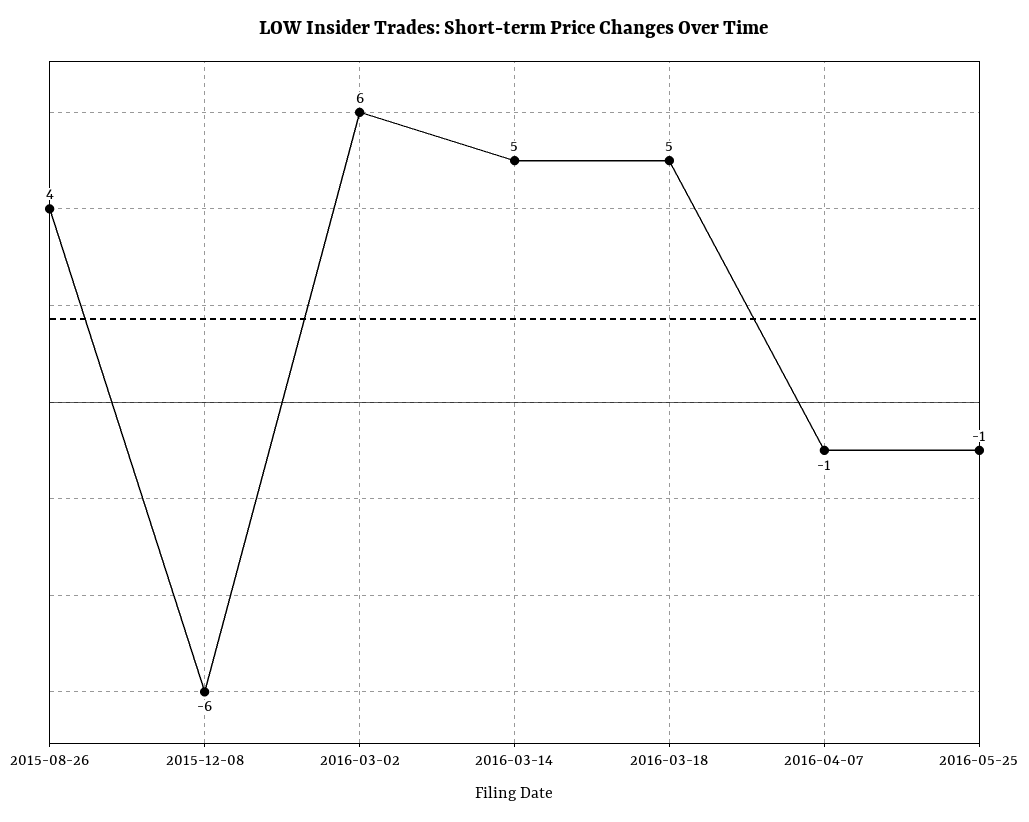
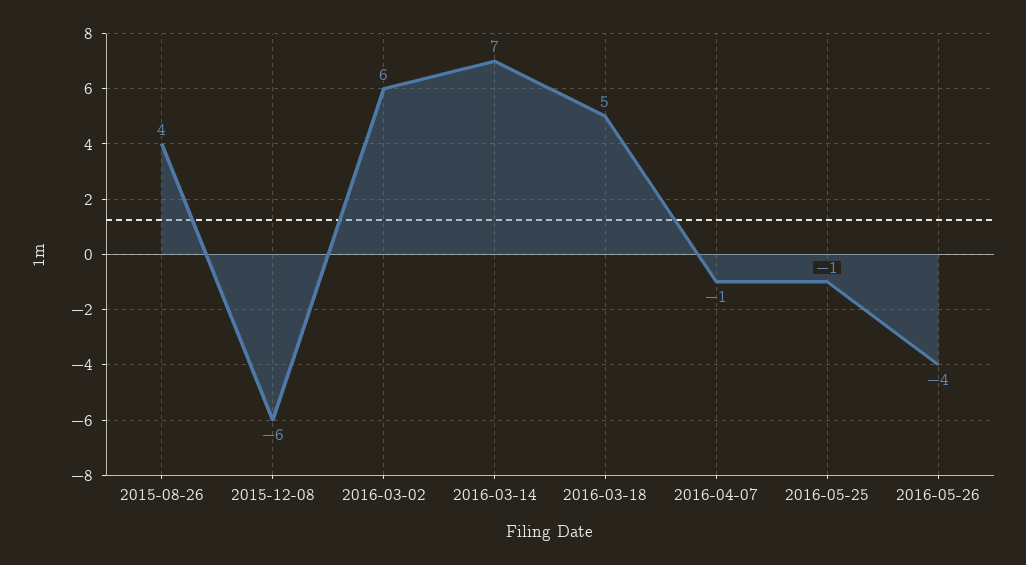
2016-03-14: 5 -> 7
2016-05-26: none -> -4

